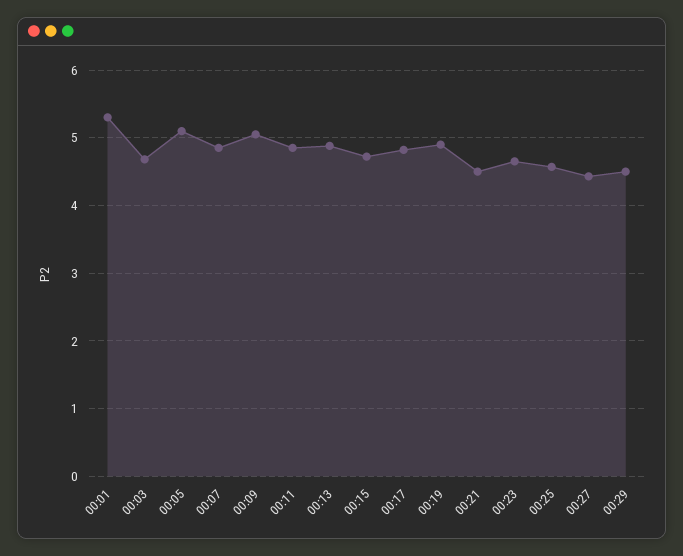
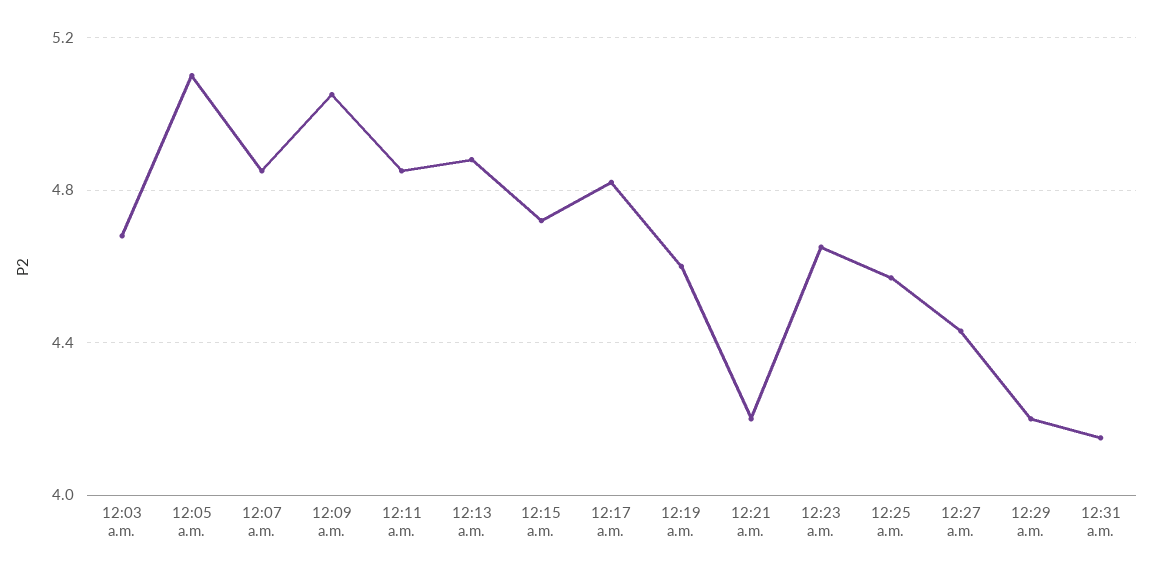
00:01: 5.3 -> none
00:19: 4.9 -> 4.6
00:21: 4.5 -> 4.2
00:29: 4.5 -> 4.2
12:31 a.m.: none -> 4.15

